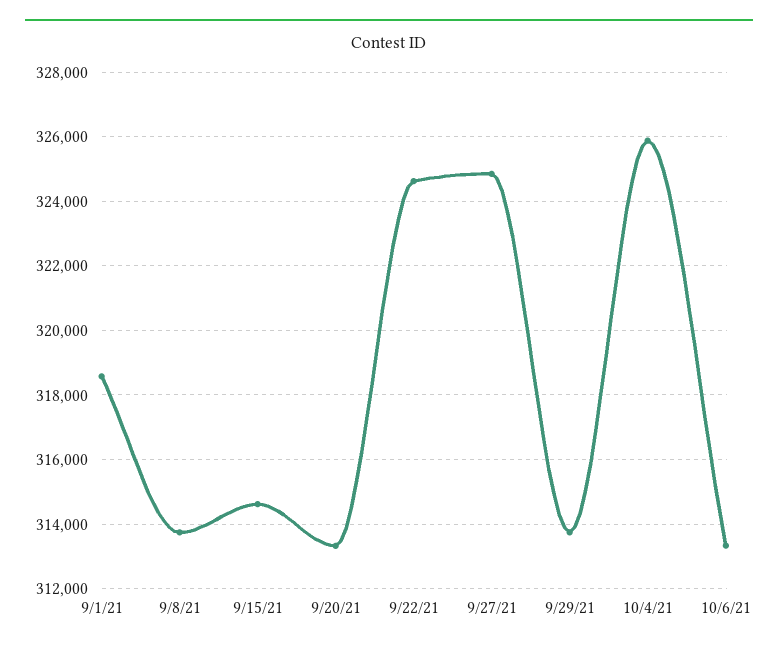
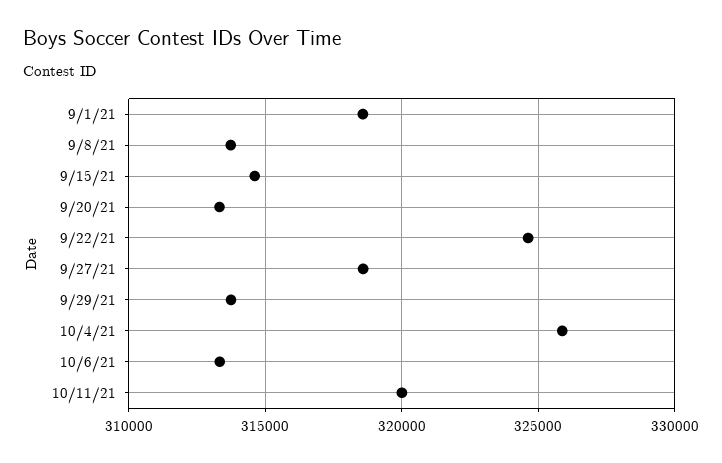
9/27/21: 324800 -> 318500
10/11/21: none -> 320000

